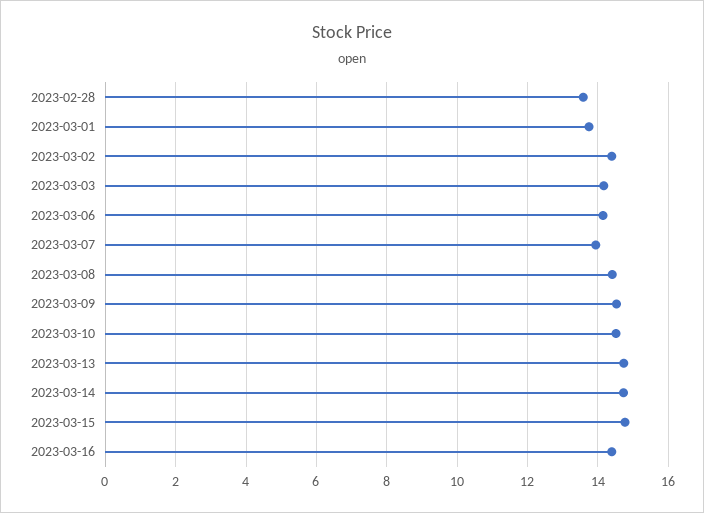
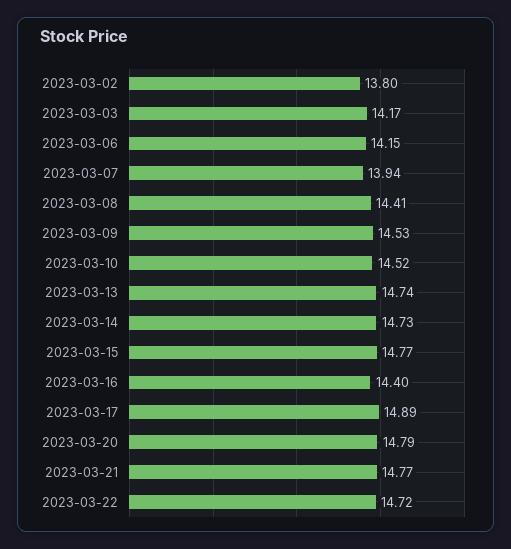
2023-02-28: 13.6 -> none
2023-03-01: 13.8 -> none
2023-03-02: 14.4 -> 13.8
2023-03-17: none -> 14.89
2023-03-20: none -> 14.79
2023-03-21: none -> 14.77
2023-03-22: none -> 14.72

